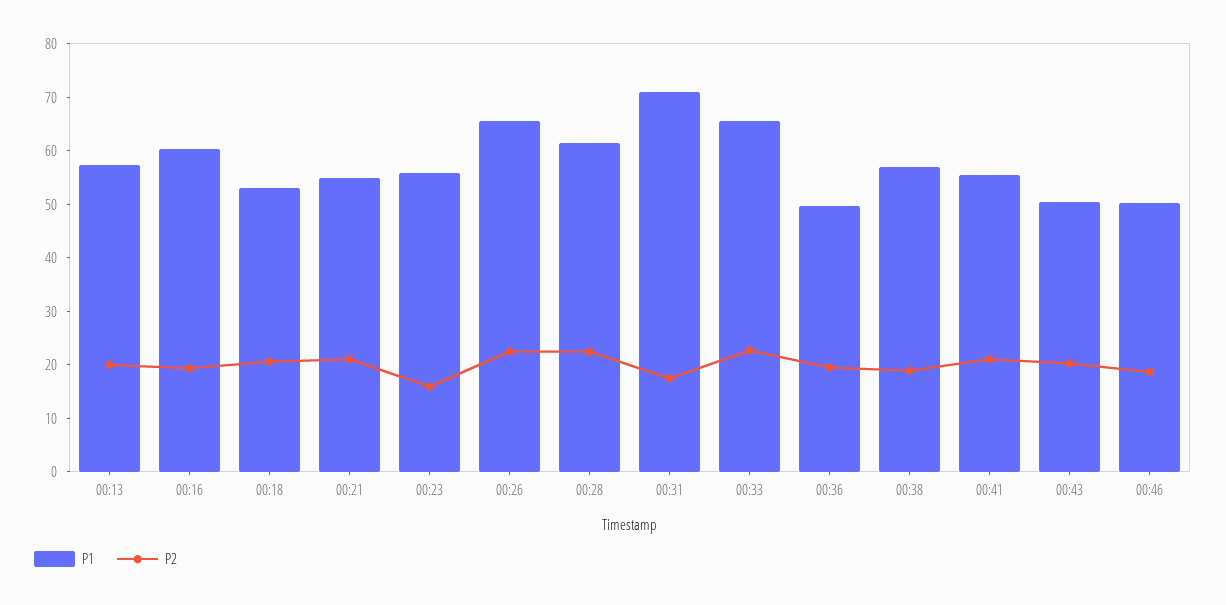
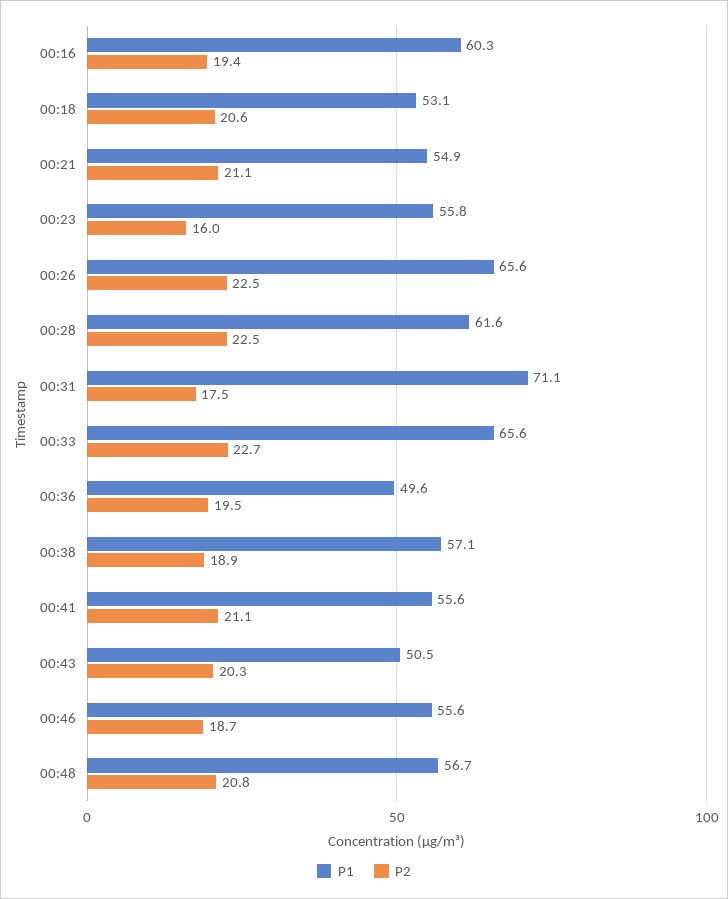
P1, 00:13: 58 -> none
P2, 00:13: 20 -> none
P1, 00:46: 50 -> 55.6
P1, 00:48: none -> 56.7
P2, 00:48: none -> 20.8

